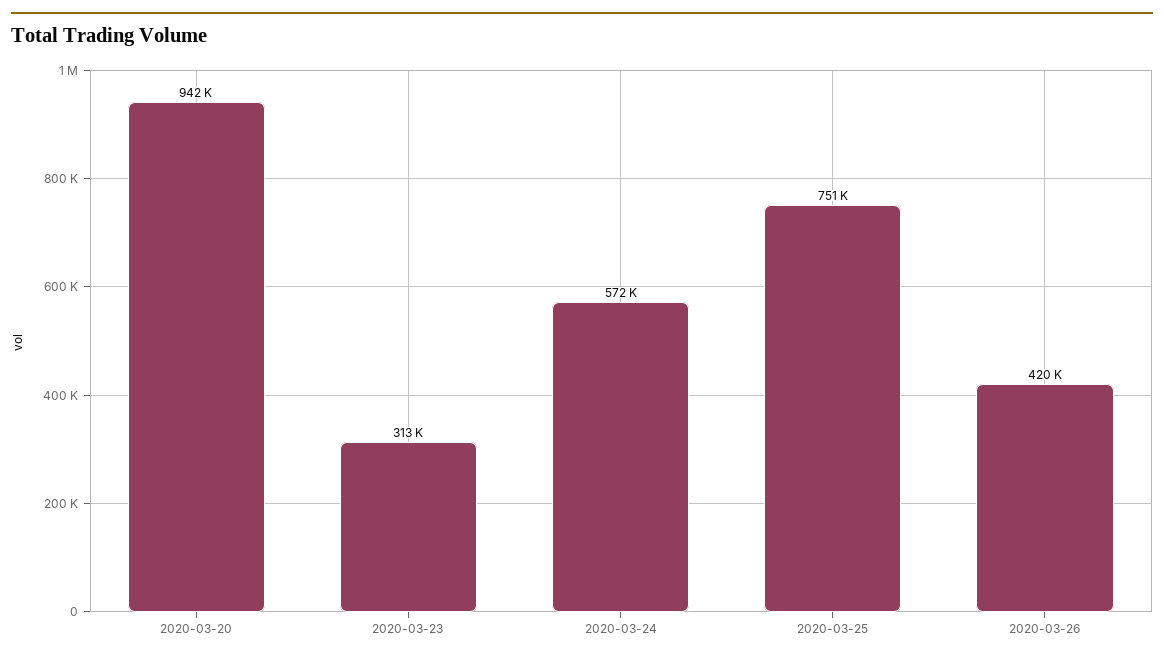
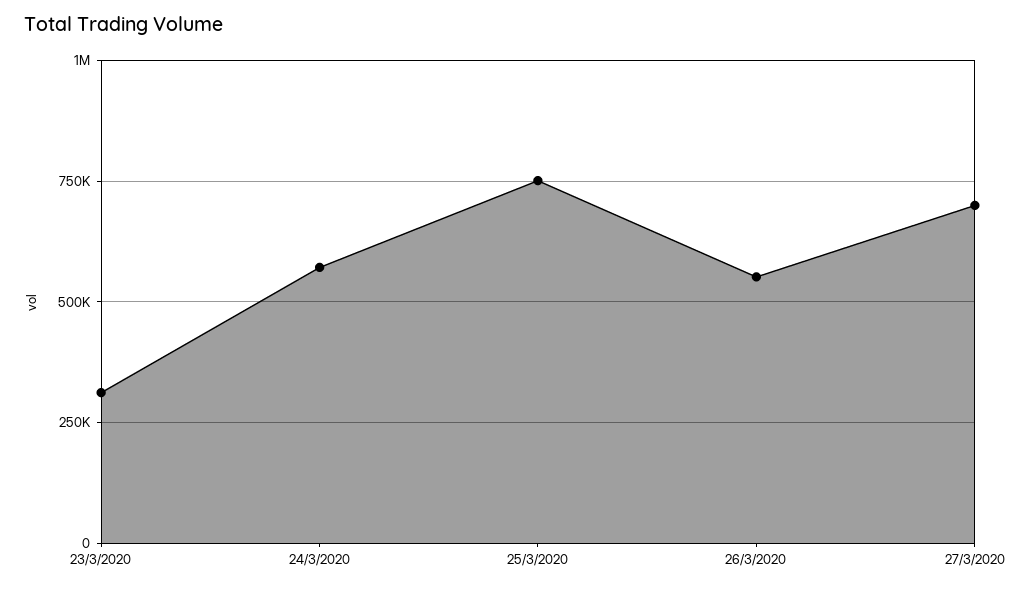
2020-03-20: 942000 -> none
2020-03-26: 420000 -> 550000
27/3/2020: none -> 700000

